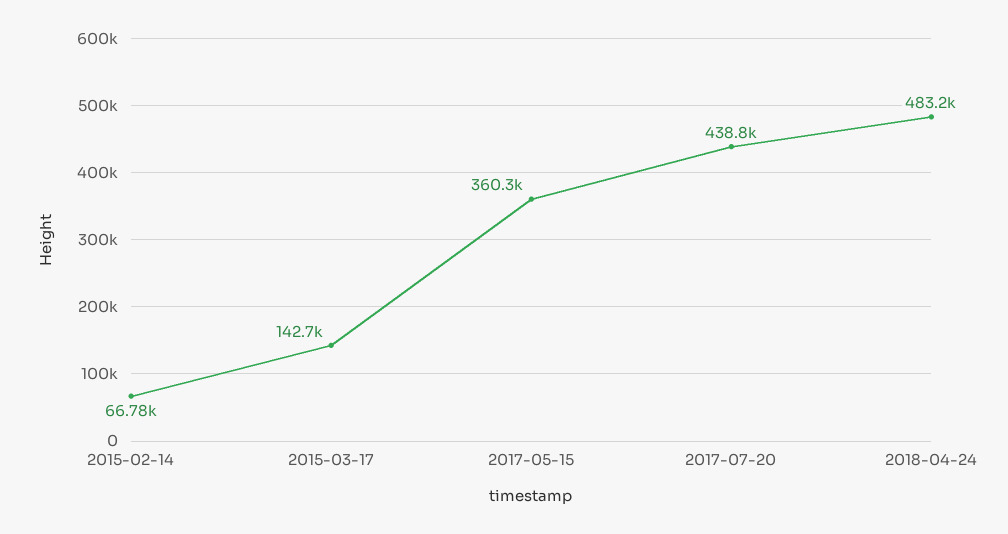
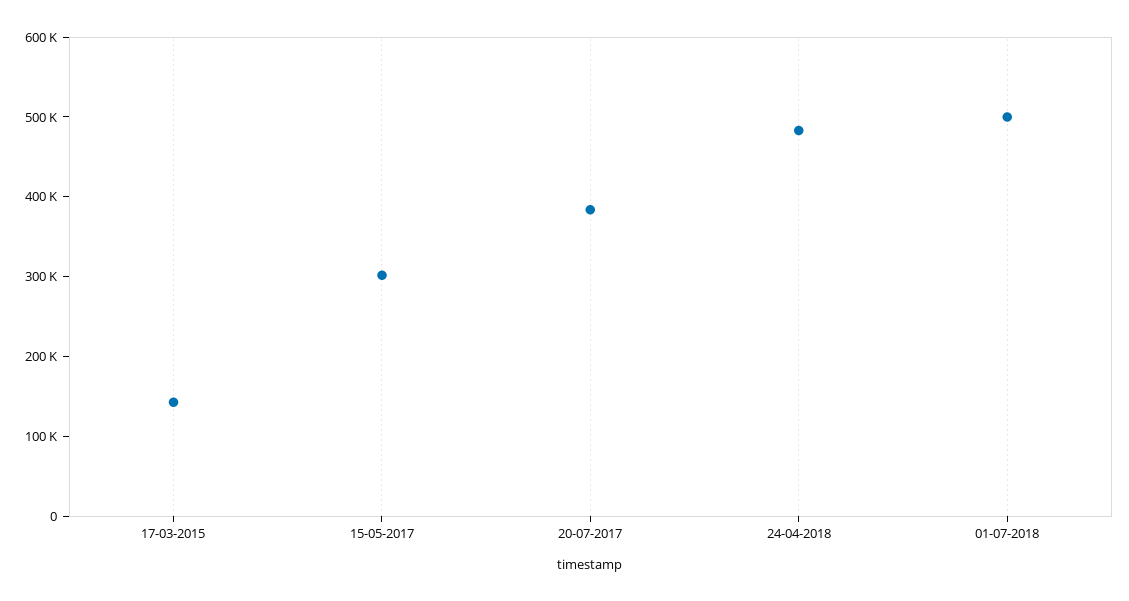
2015-02-14: 66780 -> none
2017-05-15: 360300 -> 300000
2017-07-20: 438800 -> 380000
01-07-2018: none -> 500000

